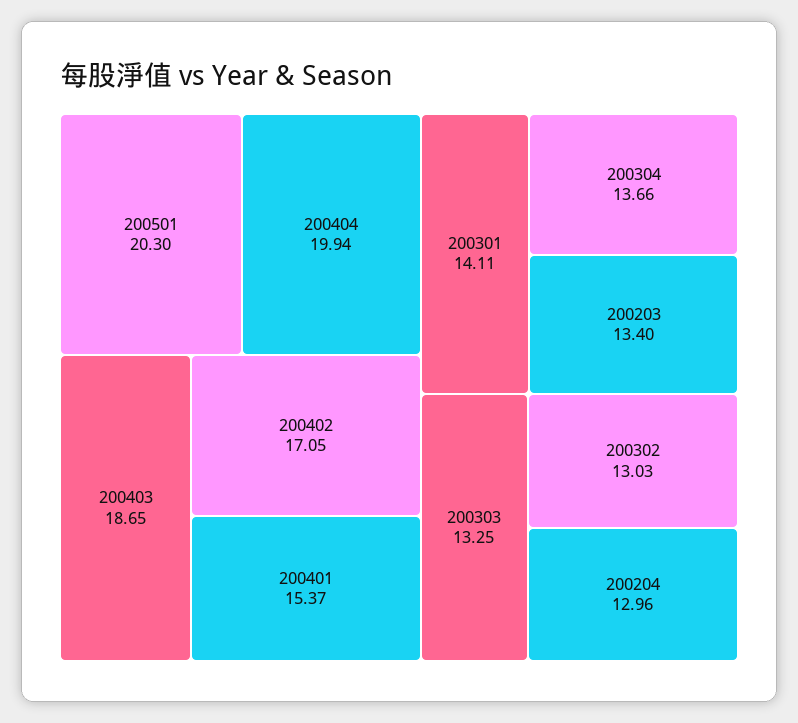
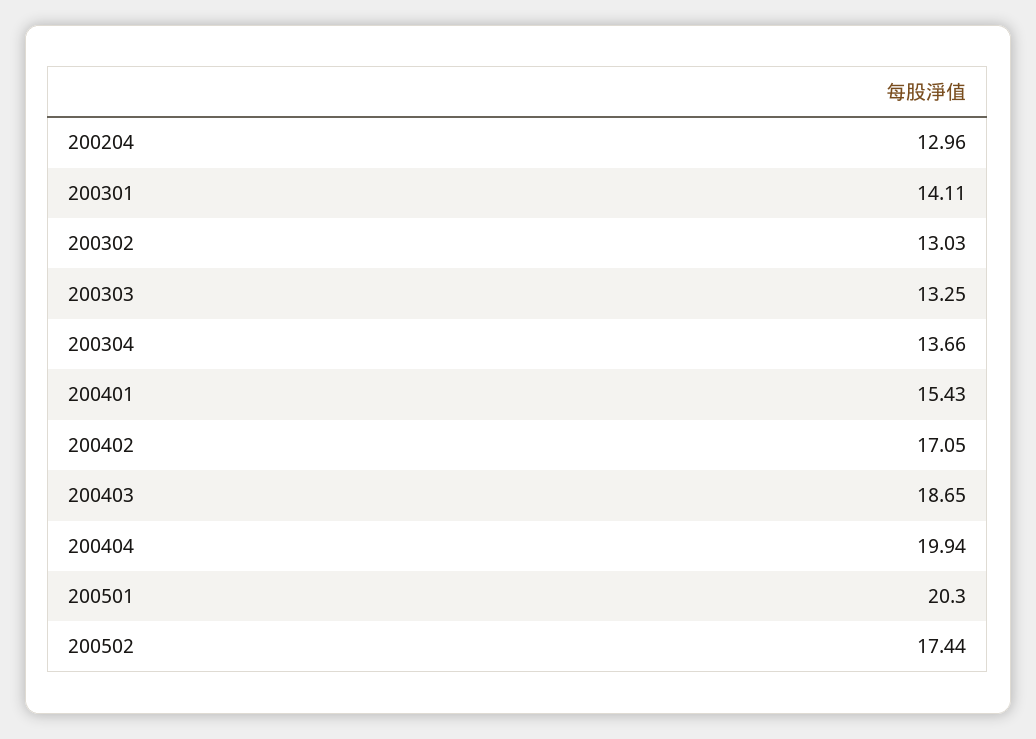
200401: 15.37 -> 15.43
200203: 13.4 -> none
200502: none -> 17.44

